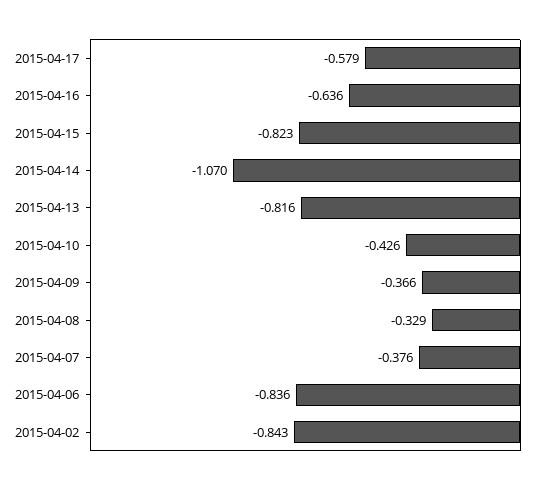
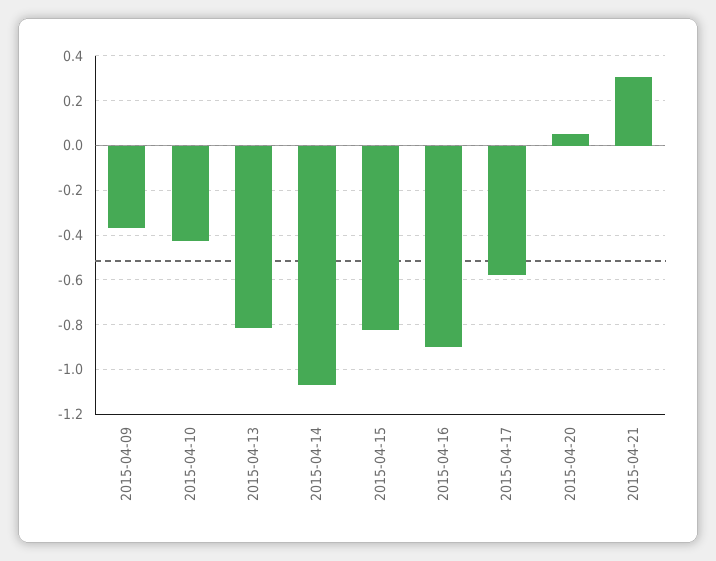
2015-04-16: -0.636 -> -0.9
2015-04-08: -0.329 -> none
2015-04-07: -0.376 -> none
2015-04-06: -0.836 -> none
2015-04-02: -0.843 -> none
2015-04-20: none -> 0.05
2015-04-21: none -> 0.3

